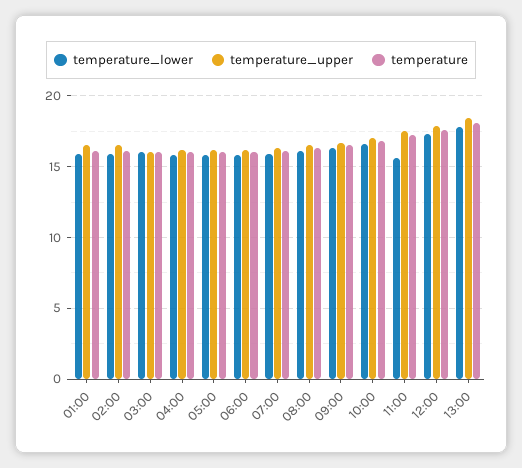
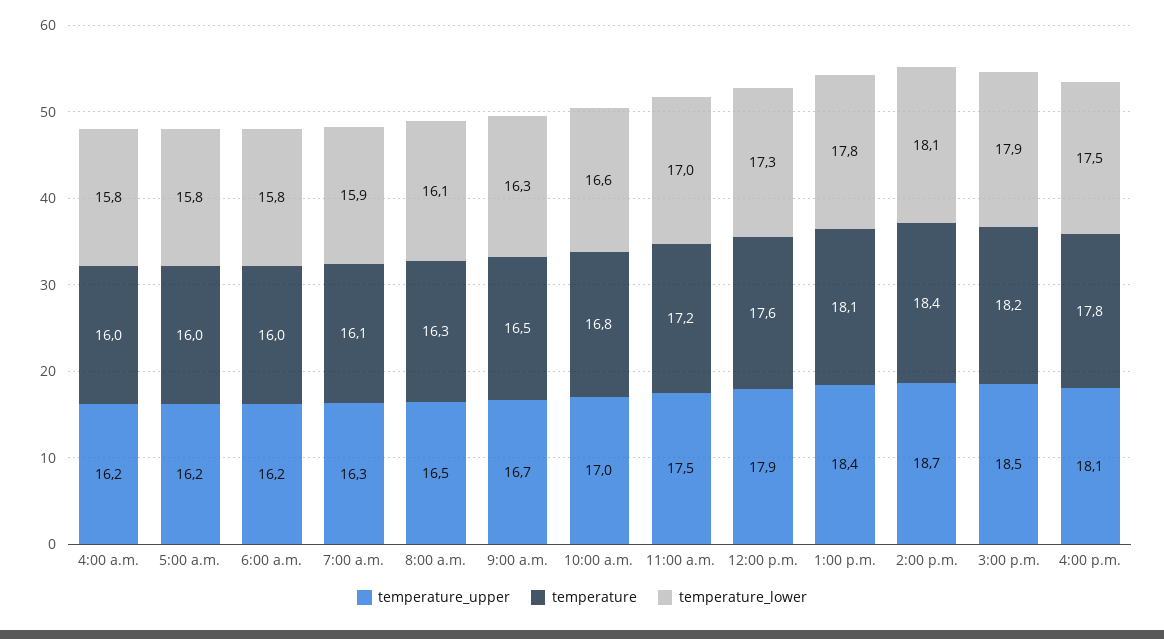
temperature_lower, 01:00: 16 -> none
temperature_upper, 01:00: 16.5 -> none
temperature, 01:00: 16 -> none
temperature_lower, 02:00: 16 -> none
temperature_upper, 02:00: 16.5 -> none
temperature, 02:00: 16 -> none
temperature_lower, 03:00: 16 -> none
temperature_upper, 03:00: 16 -> none
temperature, 03:00: 16 -> none
temperature_lower, 11:00: 15.5 -> 17
temperature_upper, 2:00 p.m.: none -> 18.7
temperature, 2:00 p.m.: none -> 18.4
temperature_lower, 2:00 p.m.: none -> 18.1
temperature_upper, 3:00 p.m.: none -> 18.5
temperature, 3:00 p.m.: none -> 18.2
temperature_lower, 3:00 p.m.: none -> 17.9
temperature_upper, 4:00 p.m.: none -> 18.1
temperature, 4:00 p.m.: none -> 17.8
temperature_lower, 4:00 p.m.: none -> 17.5

